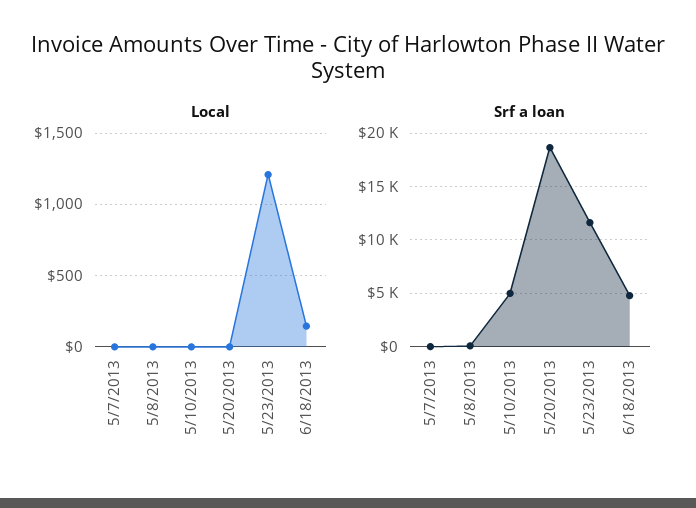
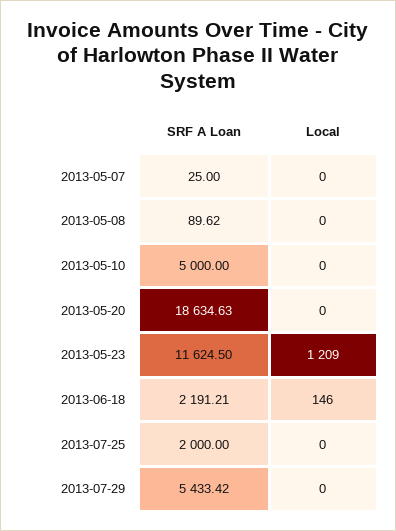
Srf a loan, 6/18/2013: 5000 -> 2191.21
Srf a loan, 2013-07-25: none -> 2000
Local, 2013-07-25: none -> 0
Srf a loan, 2013-07-29: none -> 5433.42
Local, 2013-07-29: none -> 0

